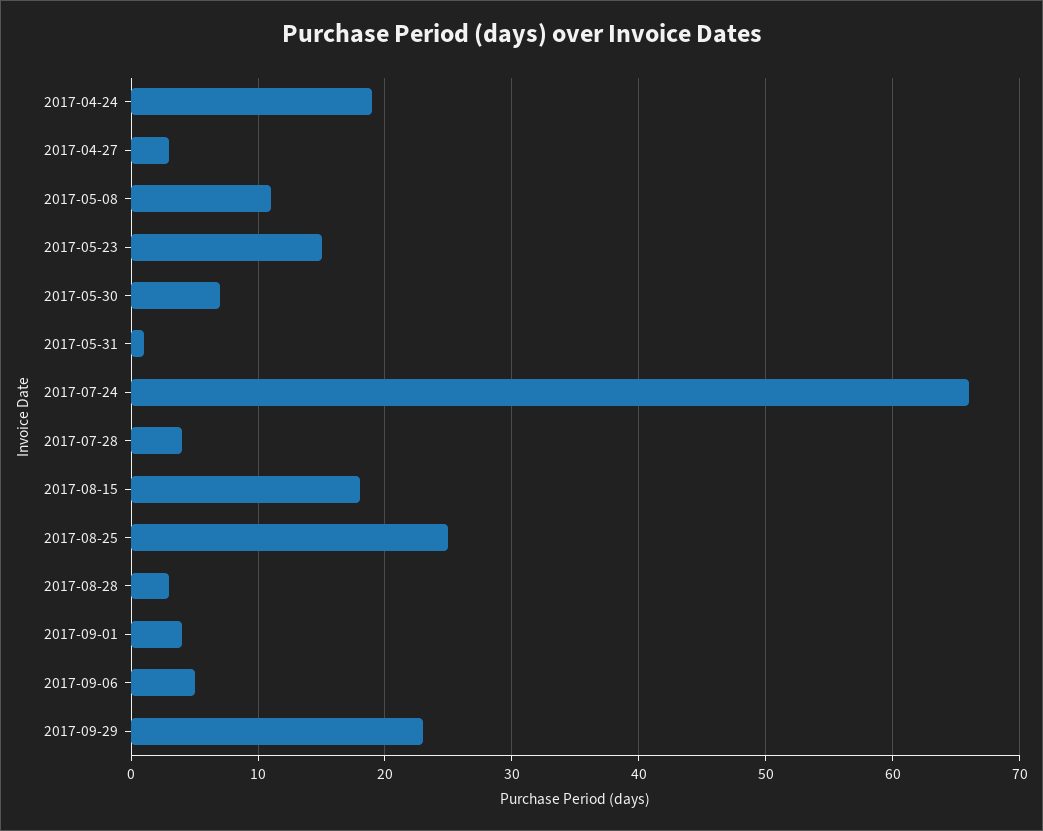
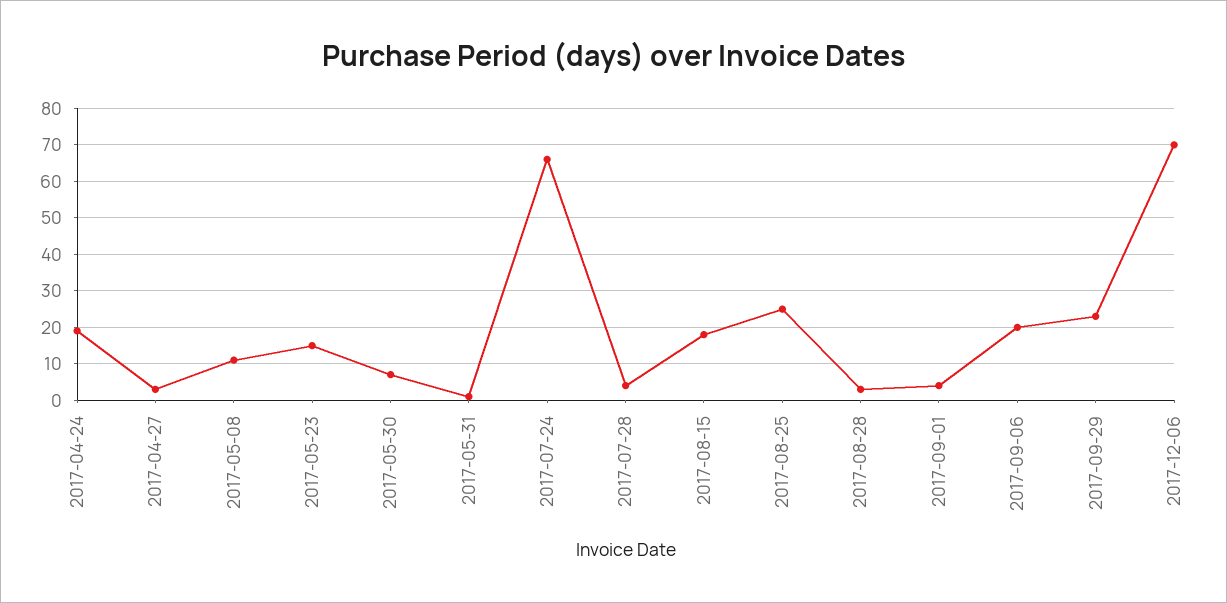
2017-09-06: 5 -> 20
2017-12-06: none -> 70

